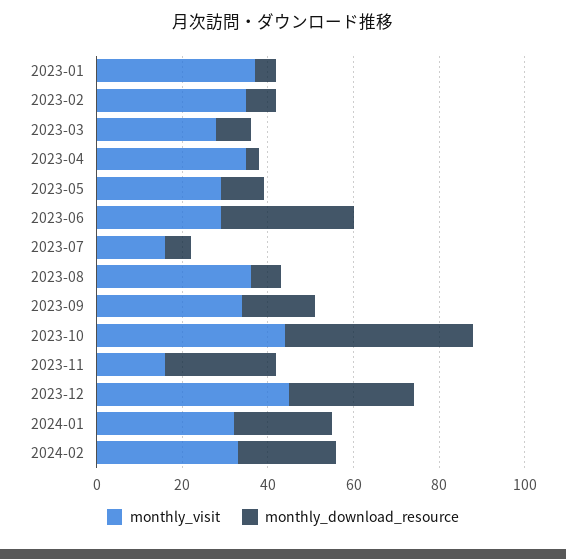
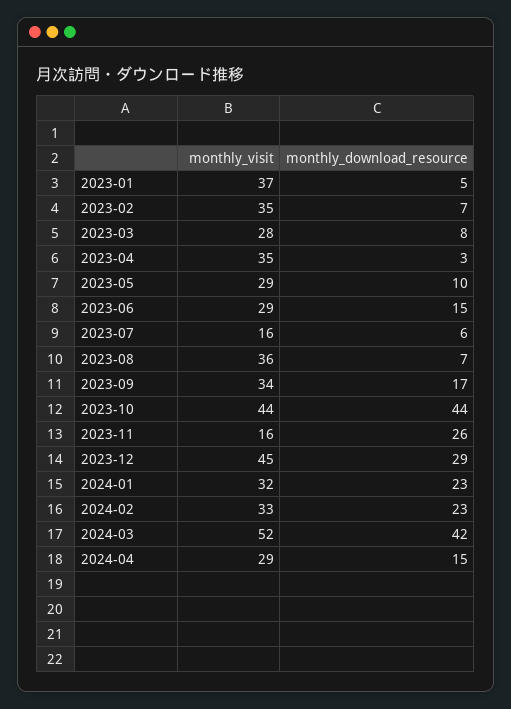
monthly_download_resource, 2023-06: 30 -> 15
monthly_visit, 2024-03: none -> 52
monthly_download_resource, 2024-03: none -> 42
monthly_visit, 2024-04: none -> 29
monthly_download_resource, 2024-04: none -> 15

